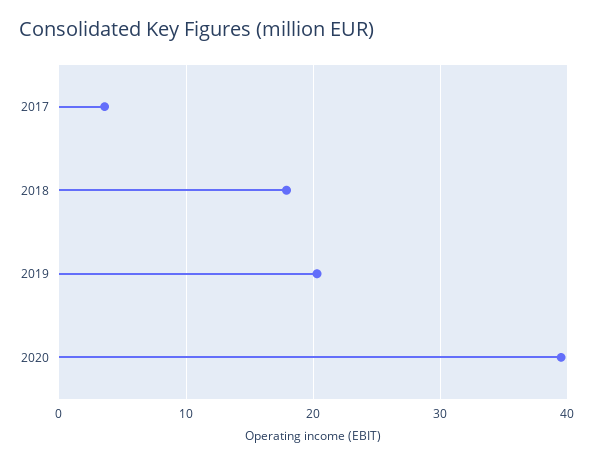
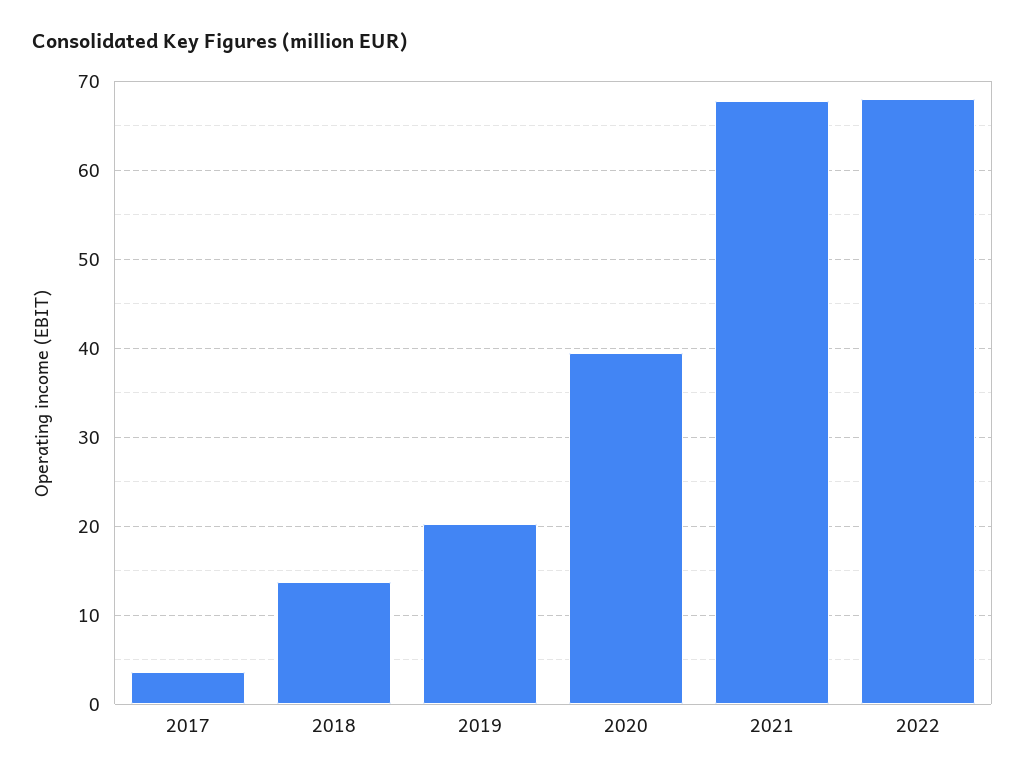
2018: 18 -> 14
2021: none -> 68
2022: none -> 68

